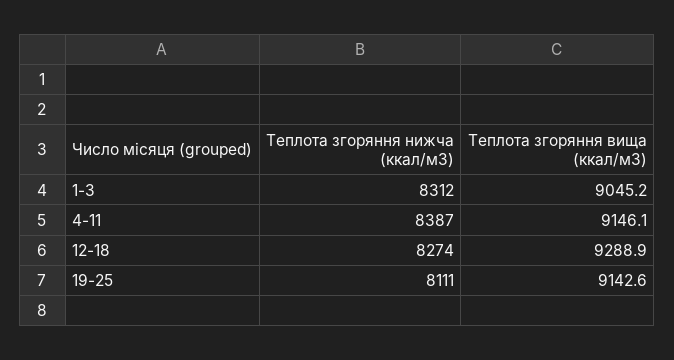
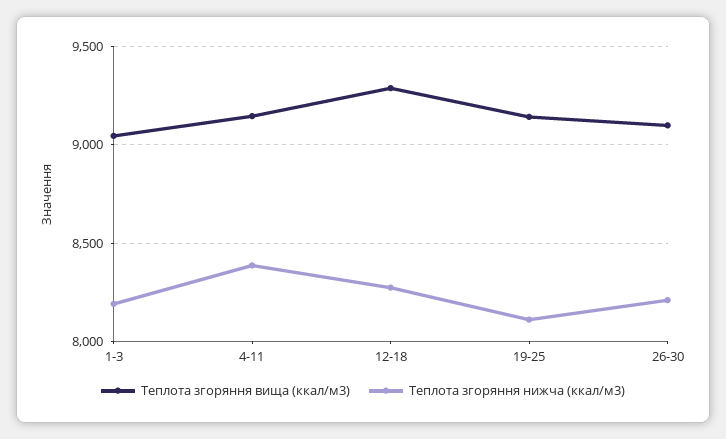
Теплота згоряння нижча (ккал/м3), 1-3: 8312 -> 8200
Теплота згоряння вища (ккал/м3), 26-30: none -> 9100
Теплота згоряння нижча (ккал/м3), 26-30: none -> 8200

